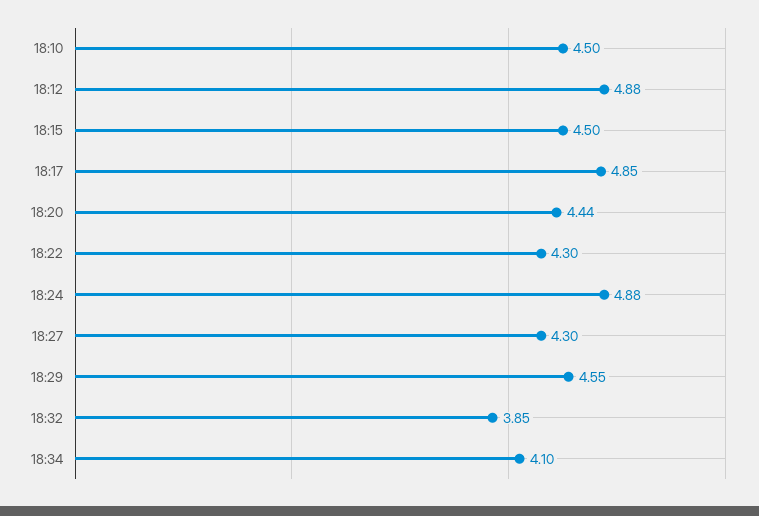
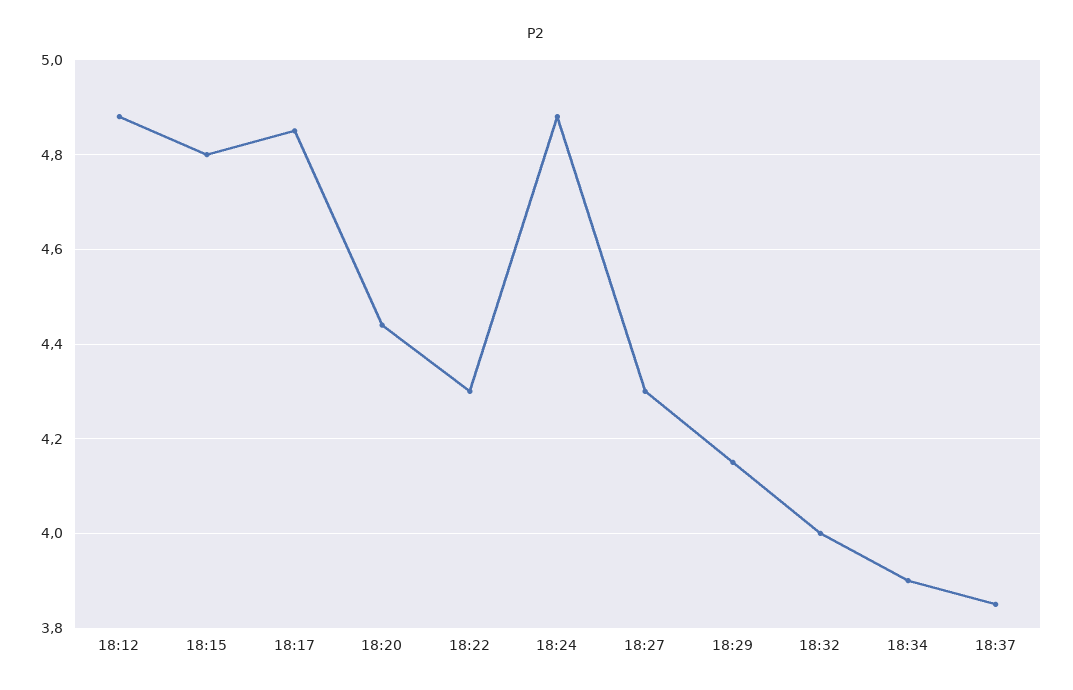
18:10: 4.5 -> none
18:15: 4.5 -> 4.8
18:29: 4.55 -> 4.15
18:32: 3.85 -> 4
18:34: 4.1 -> 3.9
18:37: none -> 3.85

